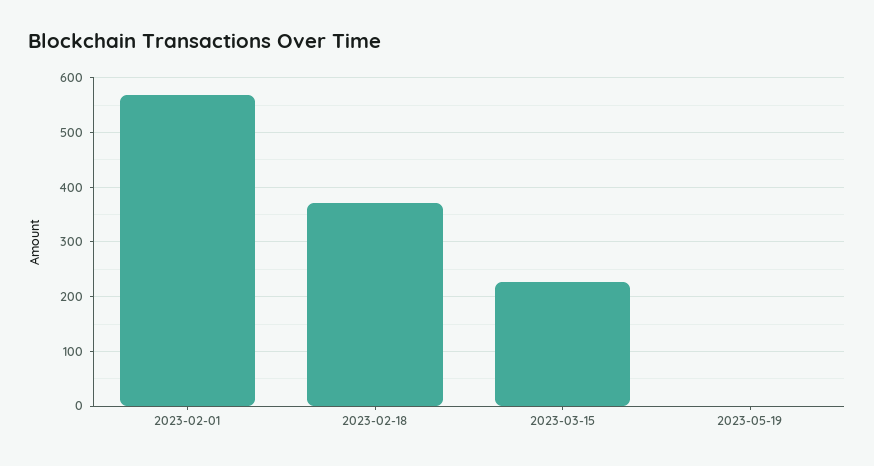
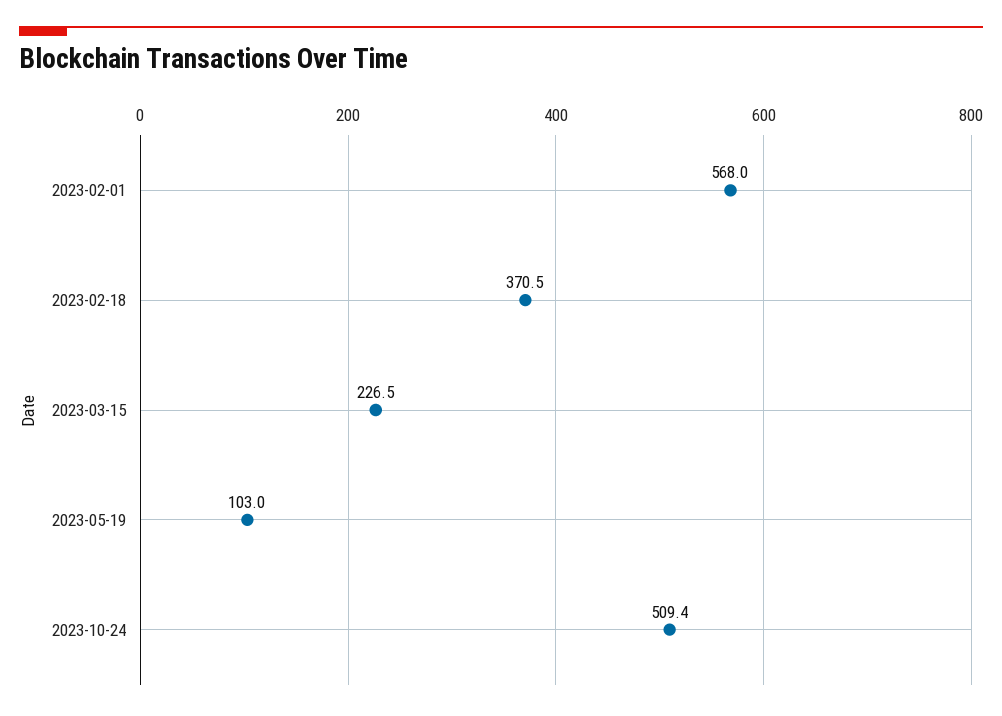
2023-05-19: 0 -> 103
2023-10-24: none -> 509.4

